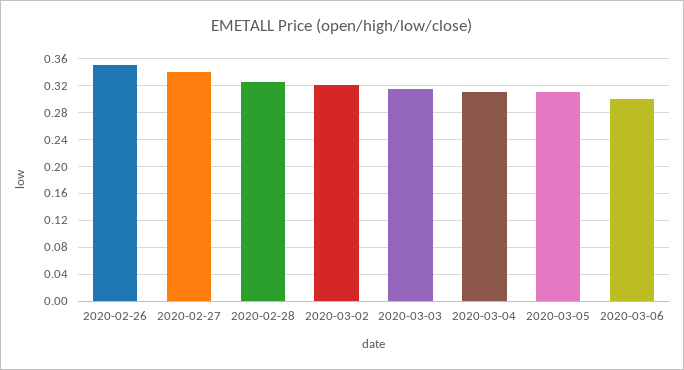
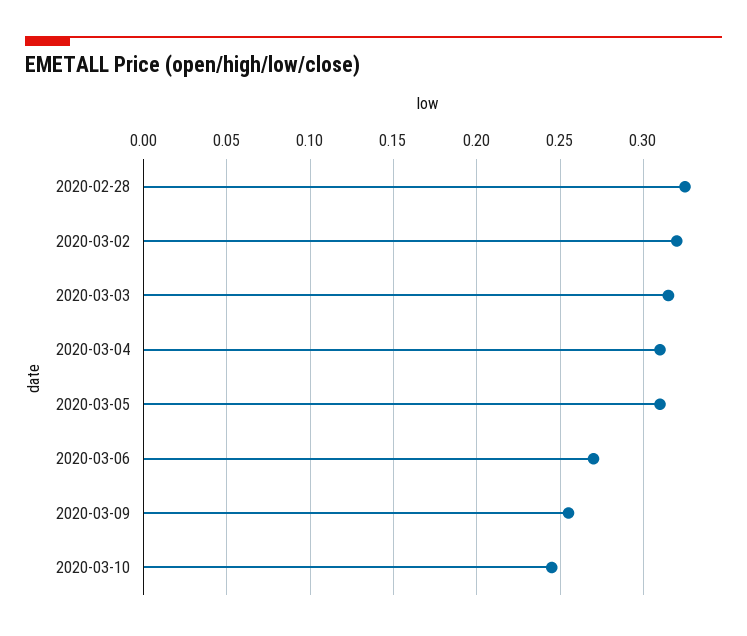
2020-02-26: 0.35 -> none
2020-02-27: 0.34 -> none
2020-03-06: 0.3 -> 0.27
2020-03-09: none -> 0.255
2020-03-10: none -> 0.245

